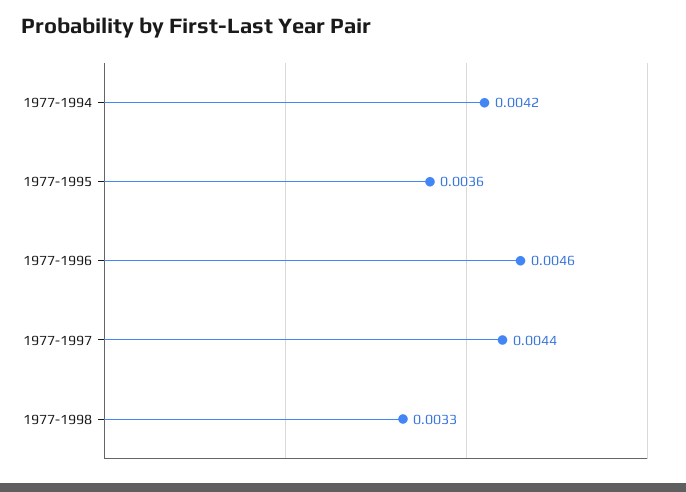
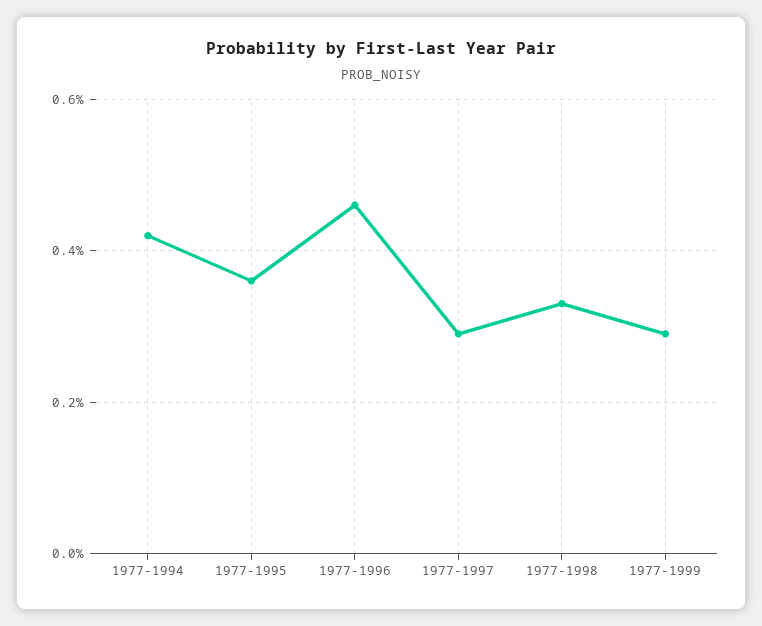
1977-1997: 0.0044 -> 0.003
1977-1999: none -> 0.003

